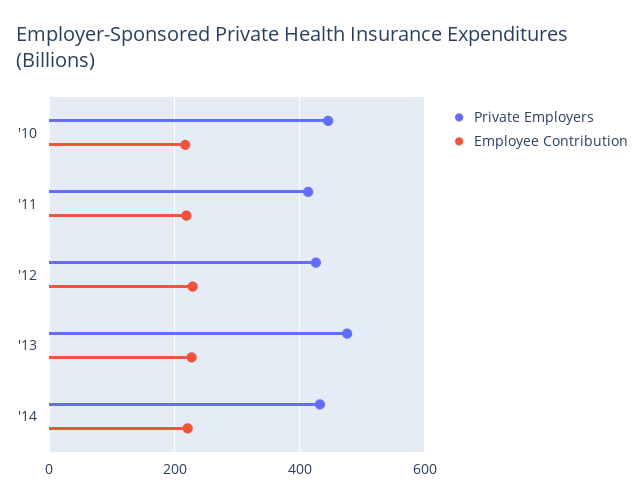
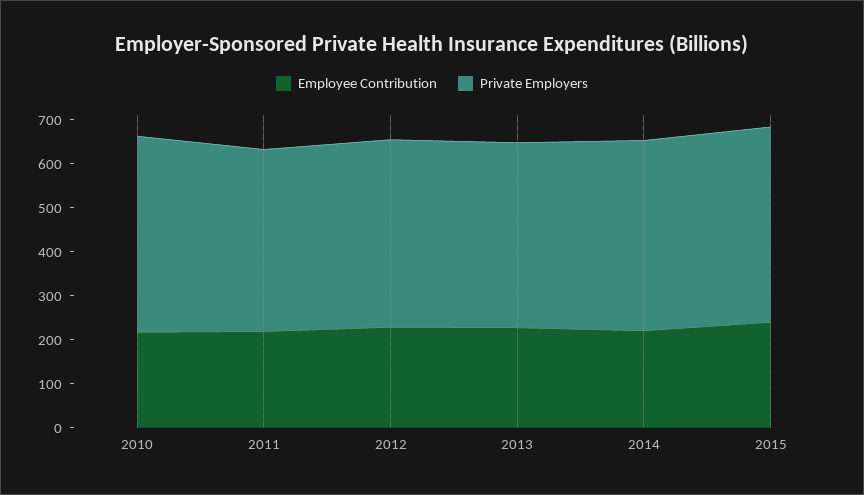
Private Employers, '13: 480 -> 420
Employee Contribution, 2015: none -> 240
Private Employers, 2015: none -> 440

